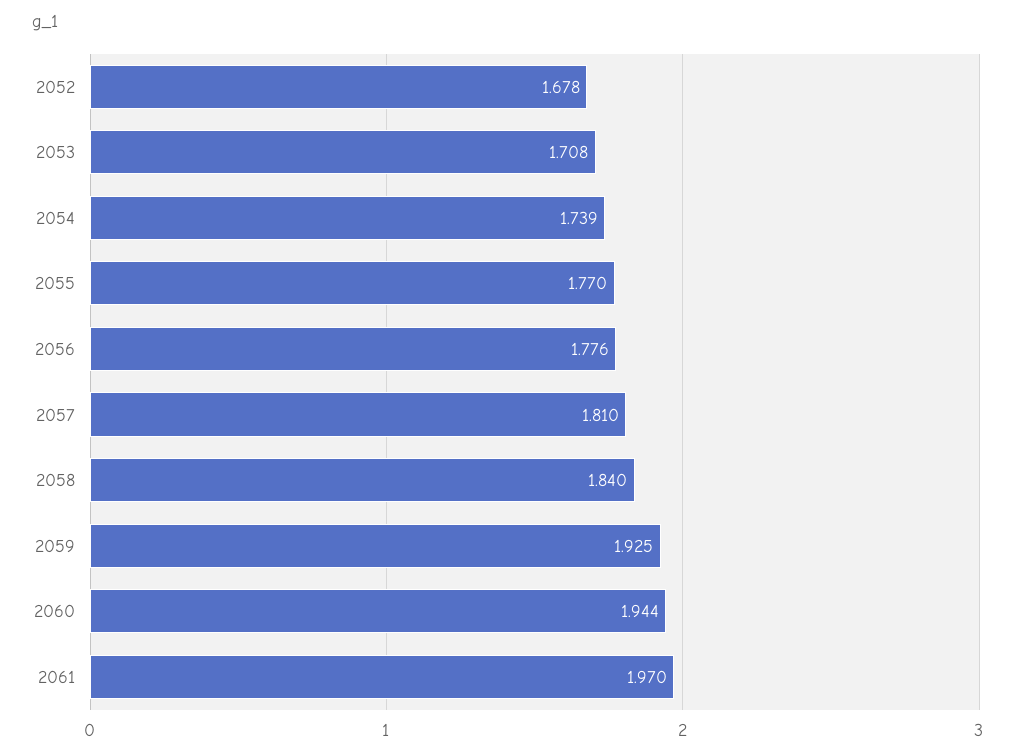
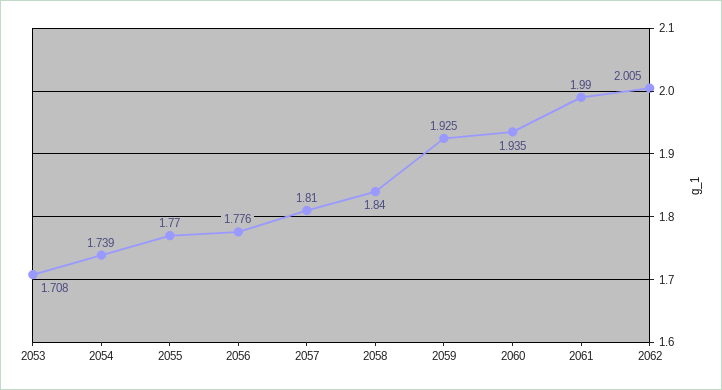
2052: 1.678 -> none
2060: 1.944 -> 1.935
2061: 1.97 -> 1.99
2062: none -> 2.005

